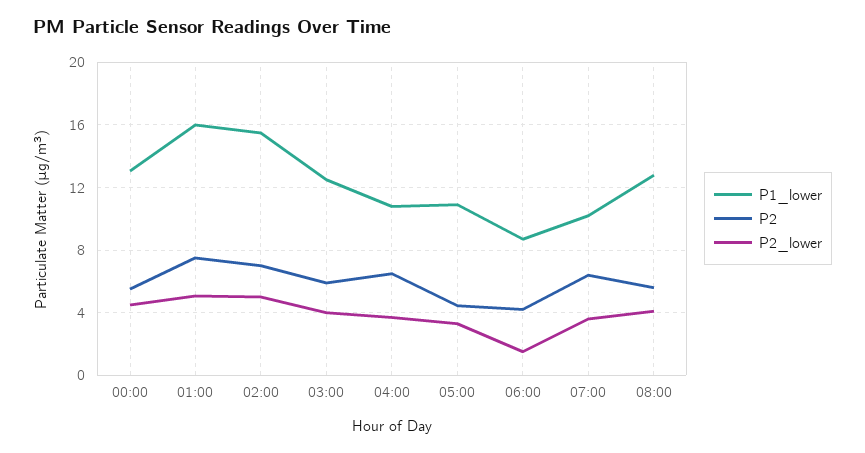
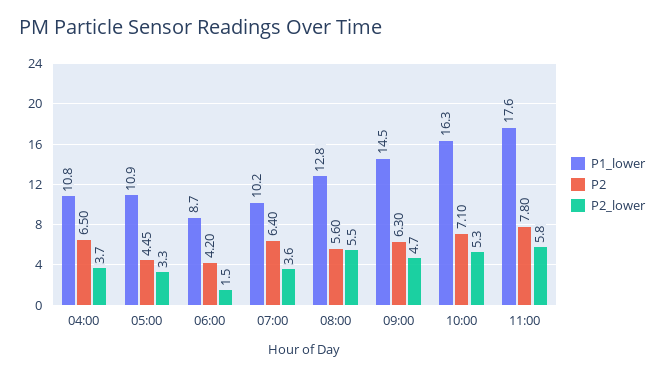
P1_lower, 00:00: 13 -> none
P2, 00:00: 5.5 -> none
P2_lower, 00:00: 4.5 -> none
P1_lower, 01:00: 16 -> none
P2, 01:00: 7.5 -> none
P2_lower, 01:00: 5 -> none
P1_lower, 02:00: 15.5 -> none
P2, 02:00: 7 -> none
P2_lower, 02:00: 5 -> none
P1_lower, 03:00: 12.5 -> none
P2, 03:00: 6 -> none
P2_lower, 03:00: 4 -> none
P2_lower, 08:00: 4 -> 5.5
P1_lower, 09:00: none -> 14.5
P2, 09:00: none -> 6.3
P2_lower, 09:00: none -> 4.7
P1_lower, 10:00: none -> 16.3
P2, 10:00: none -> 7.1
P2_lower, 10:00: none -> 5.3
P1_lower, 11:00: none -> 17.6
P2, 11:00: none -> 7.8
P2_lower, 11:00: none -> 5.8

